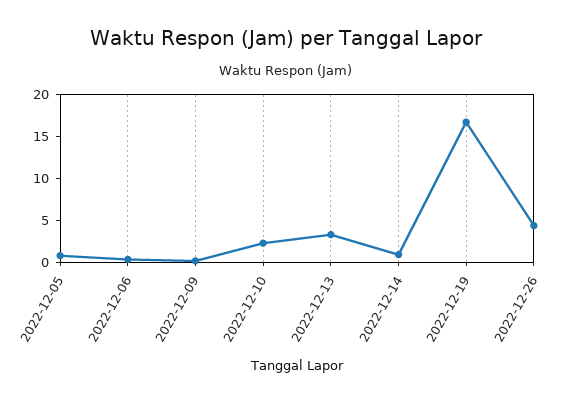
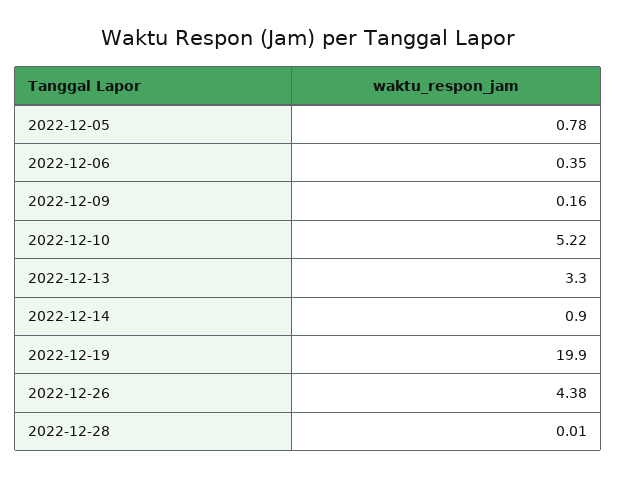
2022-12-10: 2 -> 5.22
2022-12-19: 17 -> 19.9
2022-12-28: none -> 0.01

